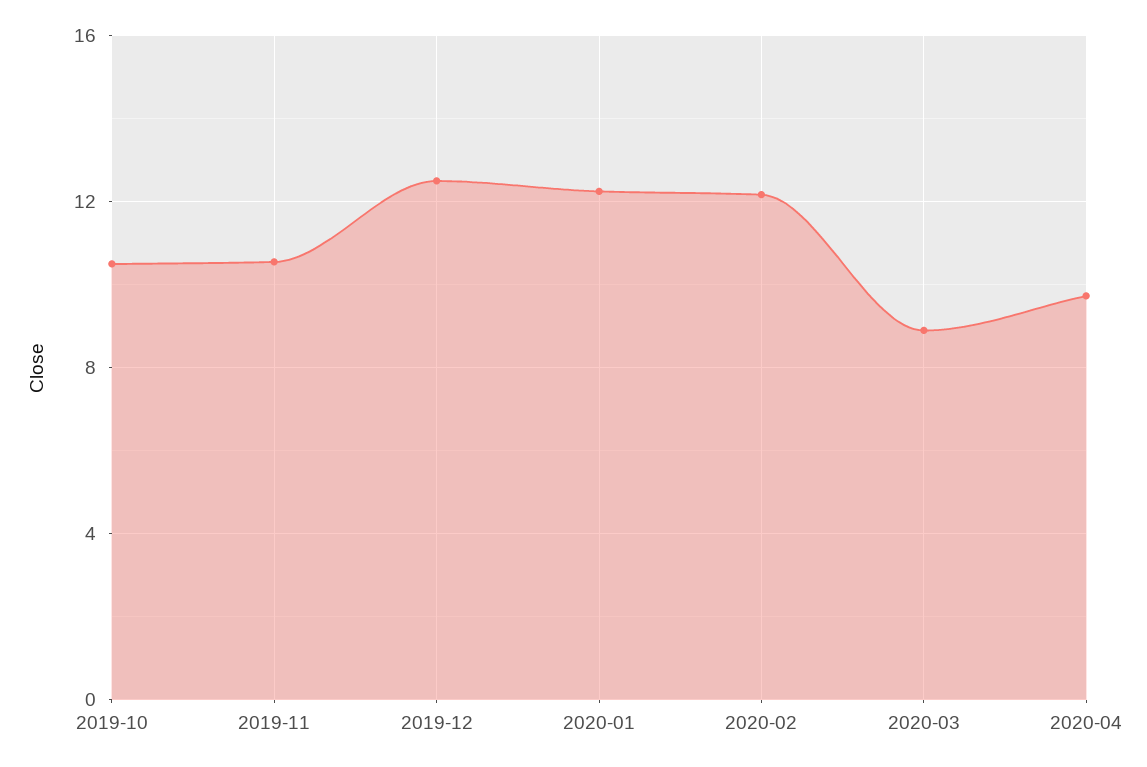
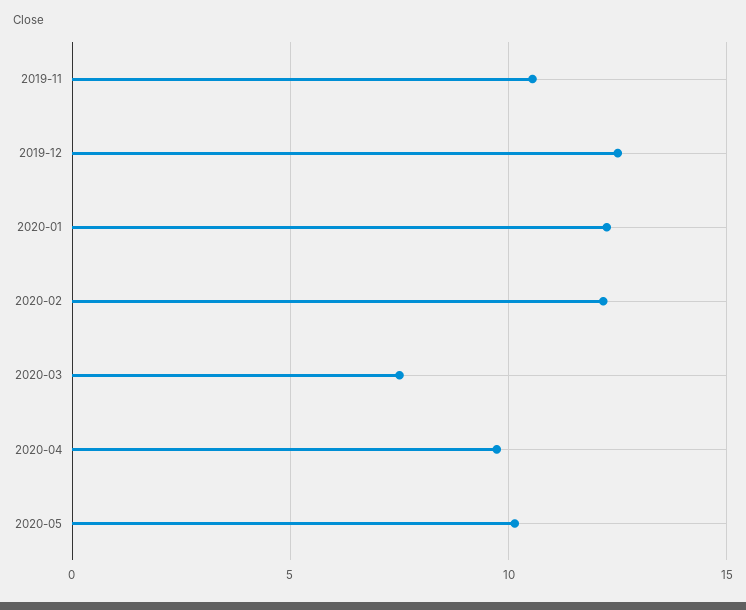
2019-10: 10.5 -> none
2020-03: 9 -> 7.5
2020-05: none -> 10

